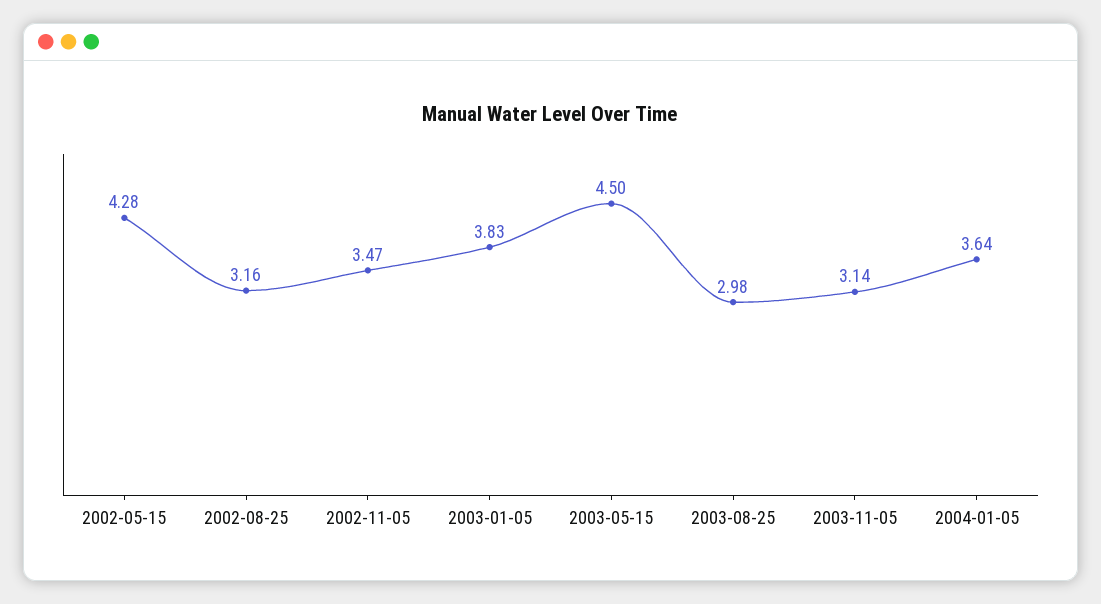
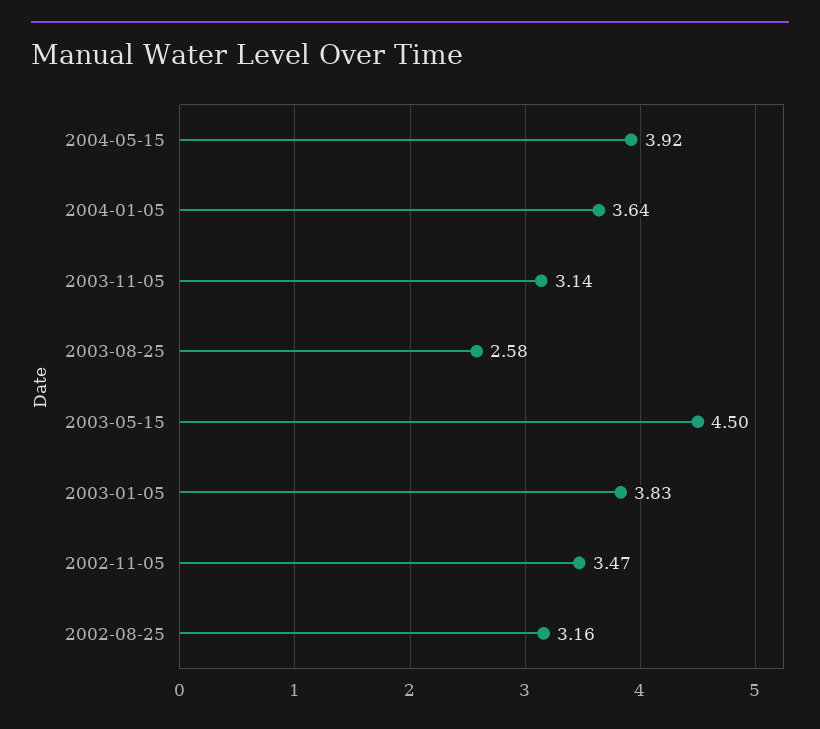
2002-05-15: 4.28 -> none
2003-08-25: 2.98 -> 2.58
2004-05-15: none -> 3.92

